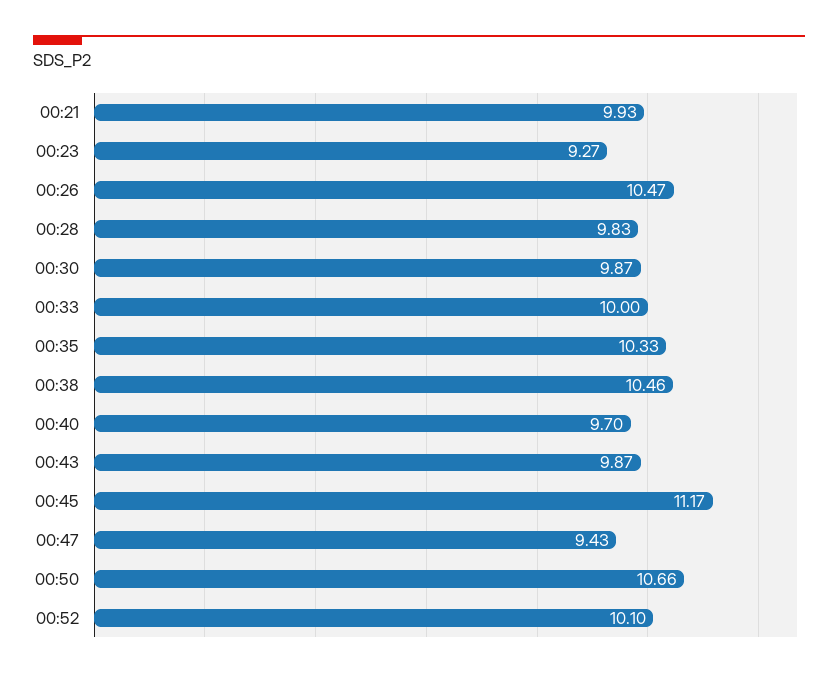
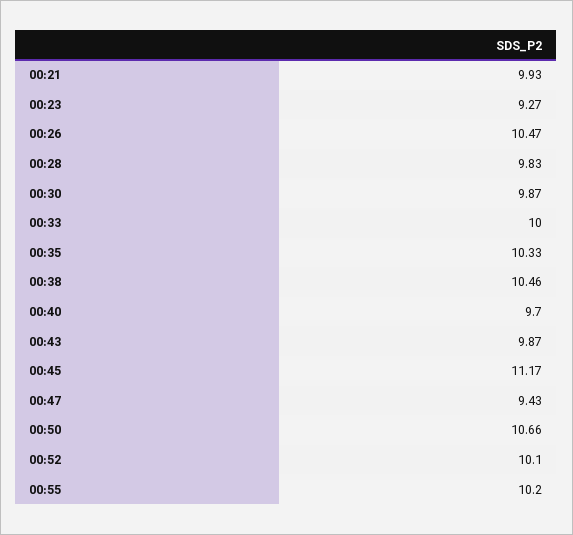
00:55: none -> 10.2

